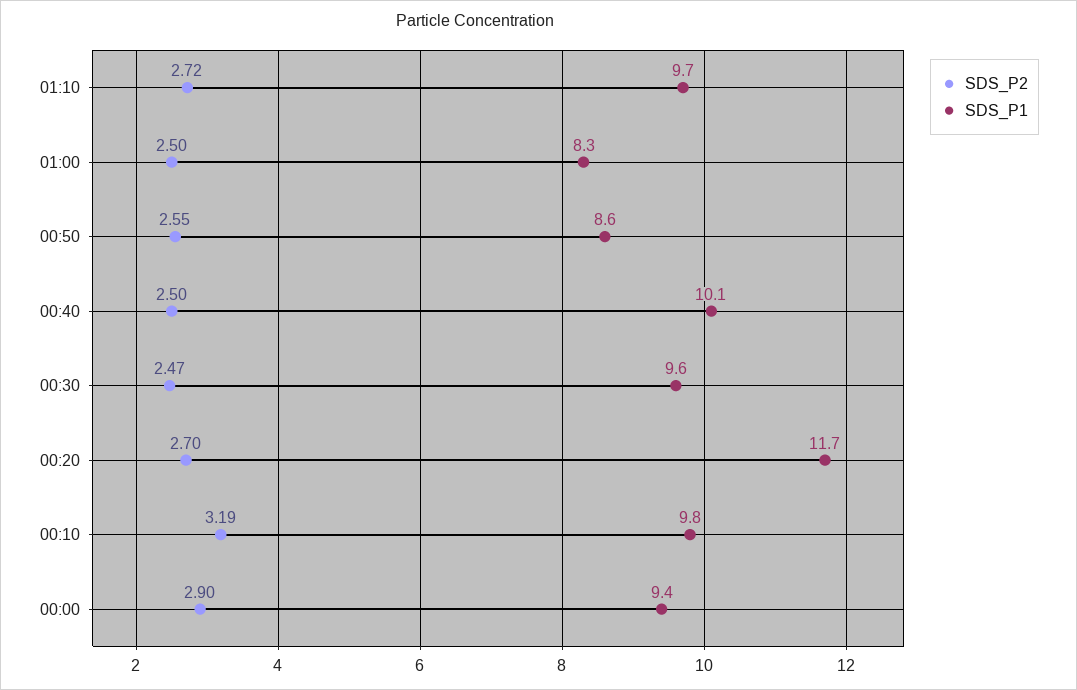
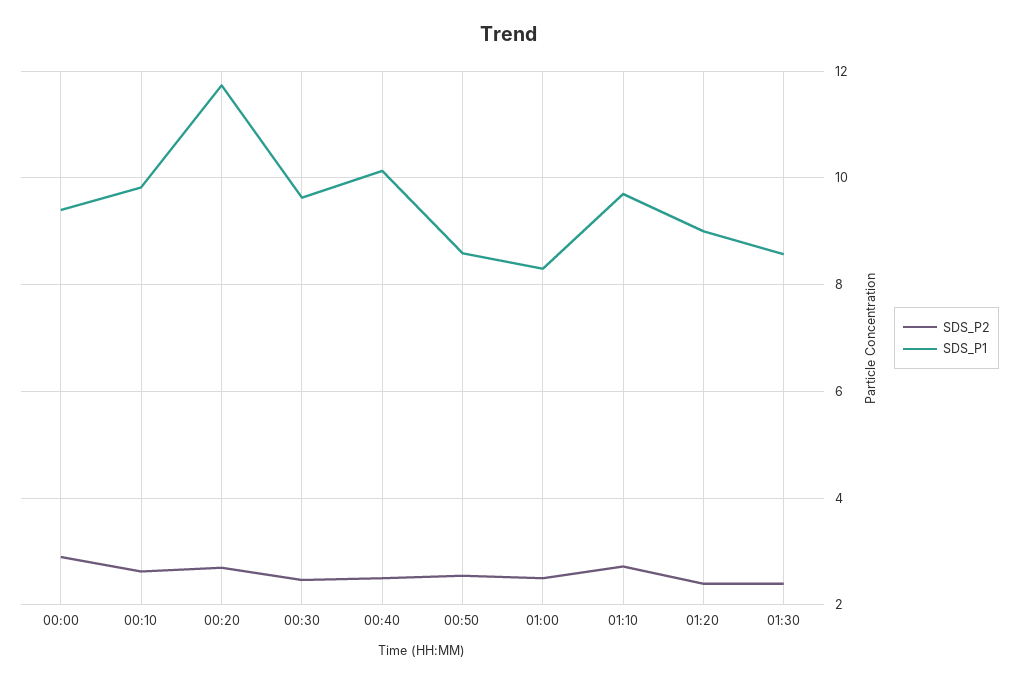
SDS_P2, 00:10: 3.19 -> 2.6
SDS_P2, 01:20: none -> 2.4
SDS_P1, 01:20: none -> 9
SDS_P2, 01:30: none -> 2.4
SDS_P1, 01:30: none -> 8.6

